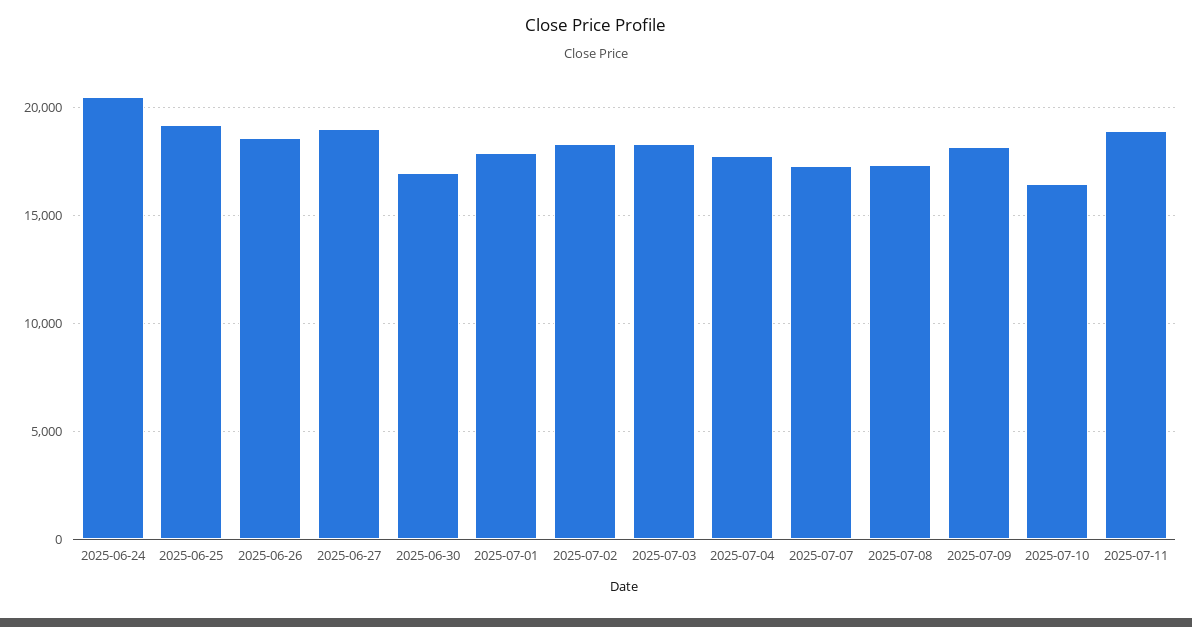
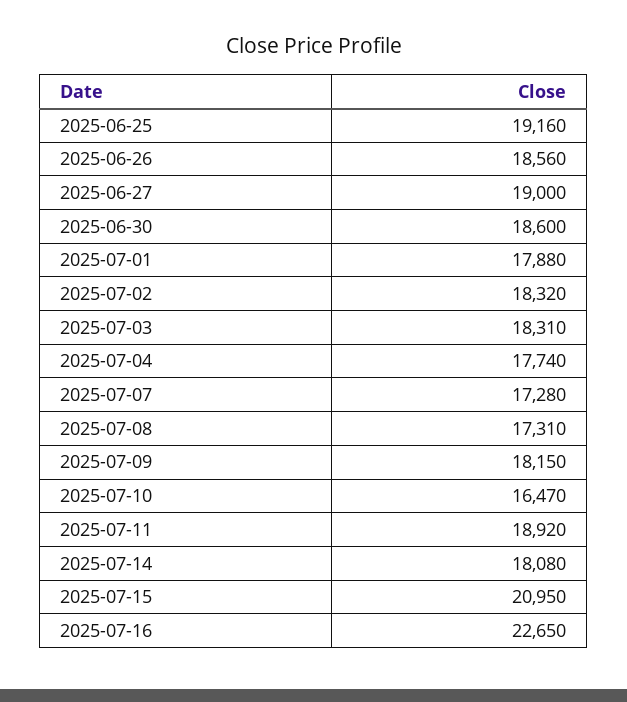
2025-06-24: 20500 -> none
2025-06-30: 17000 -> 18600
2025-07-14: none -> 18080
2025-07-15: none -> 20950
2025-07-16: none -> 22650

